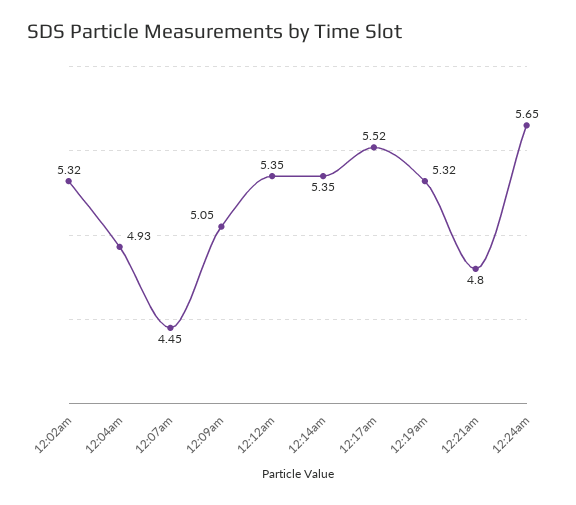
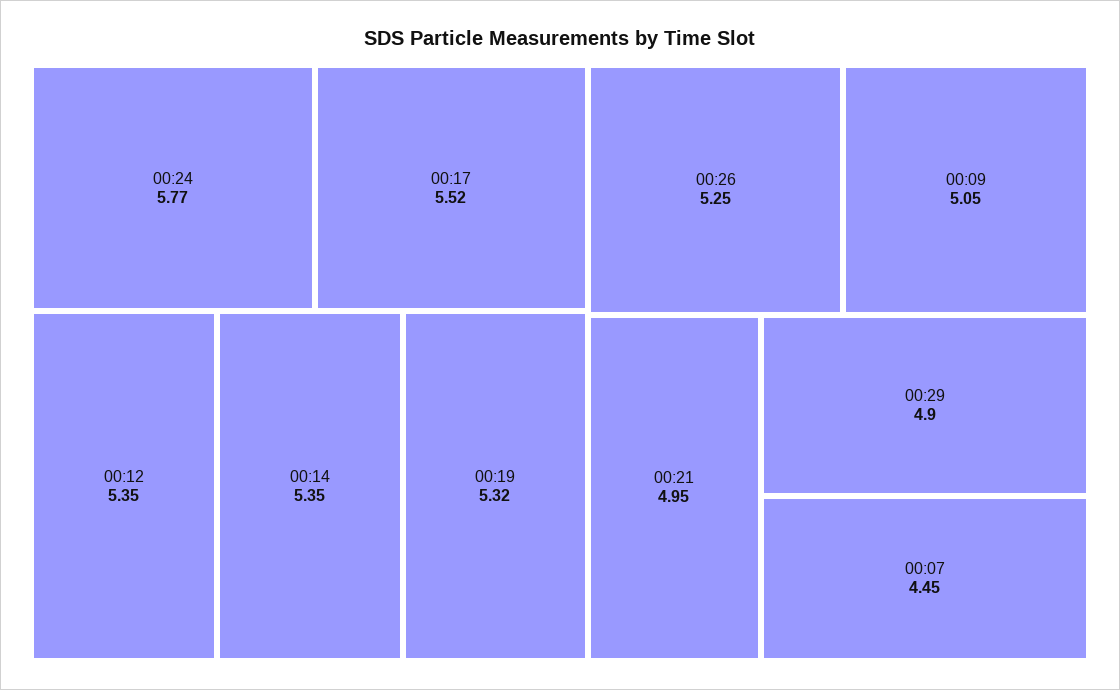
12:02am: 5.32 -> none
12:04am: 4.93 -> none
12:21am: 4.8 -> 4.95
12:24am: 5.65 -> 5.77
00:26: none -> 5.25
00:29: none -> 4.9

